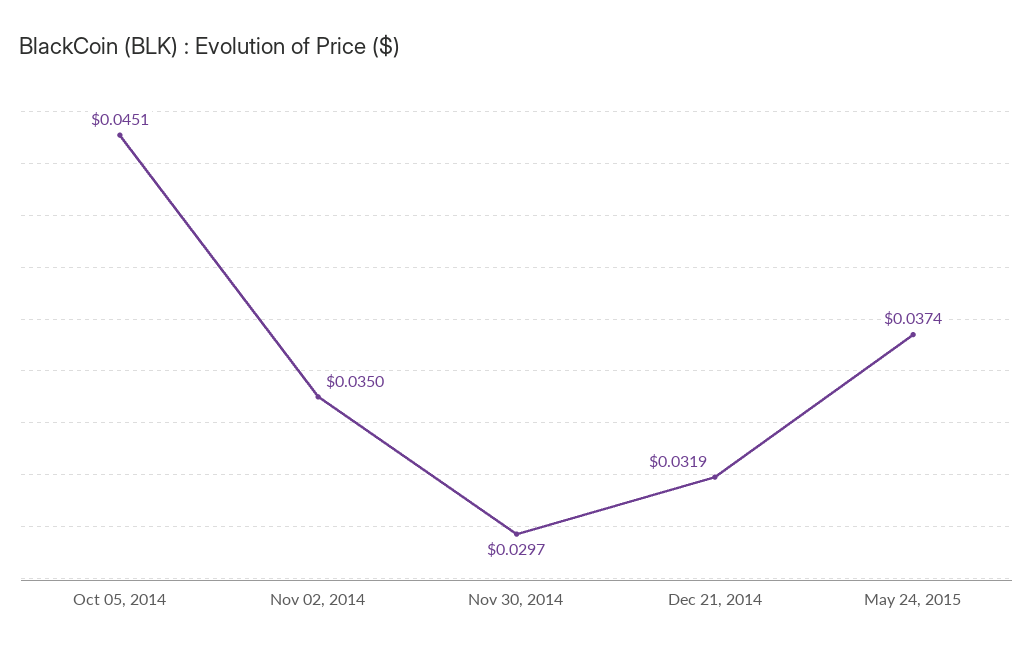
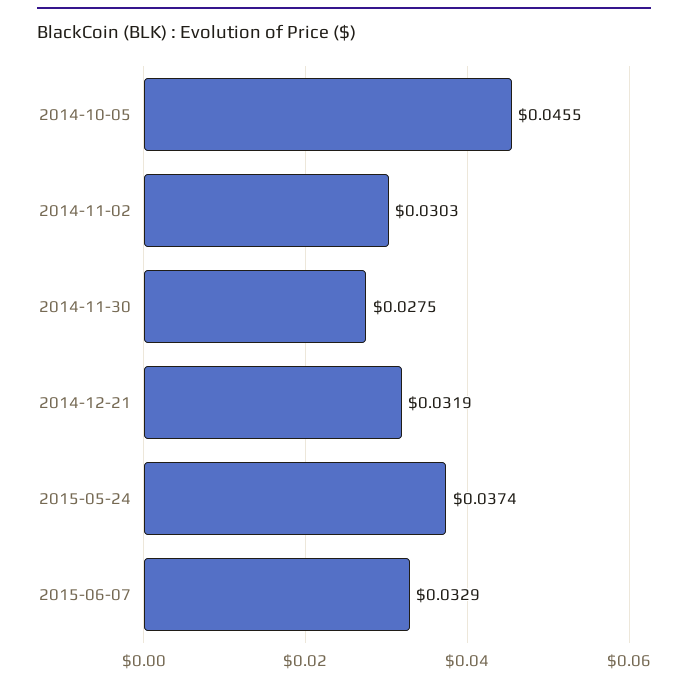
Oct 05, 2014: 0.0451 -> 0.0455
Nov 02, 2014: 0.035 -> 0.0303
Nov 30, 2014: 0.0297 -> 0.0275
2015-06-07: none -> 0.0329

